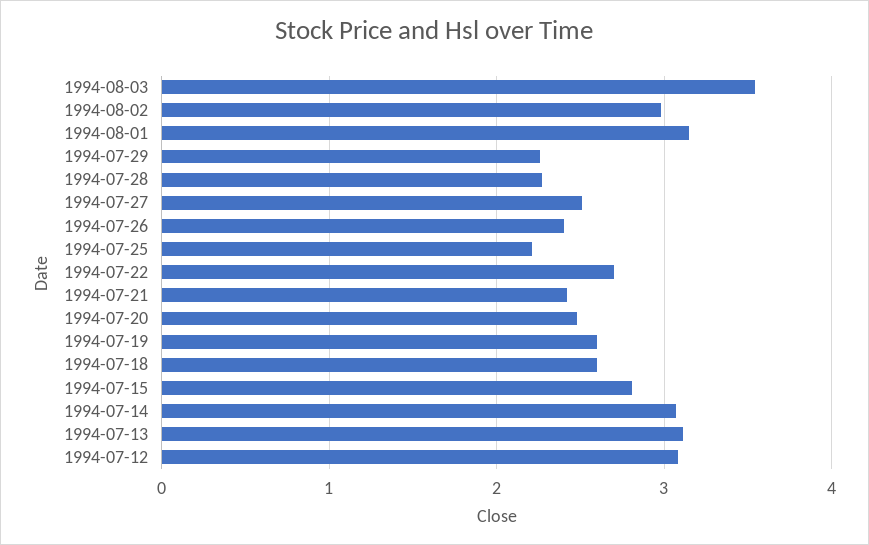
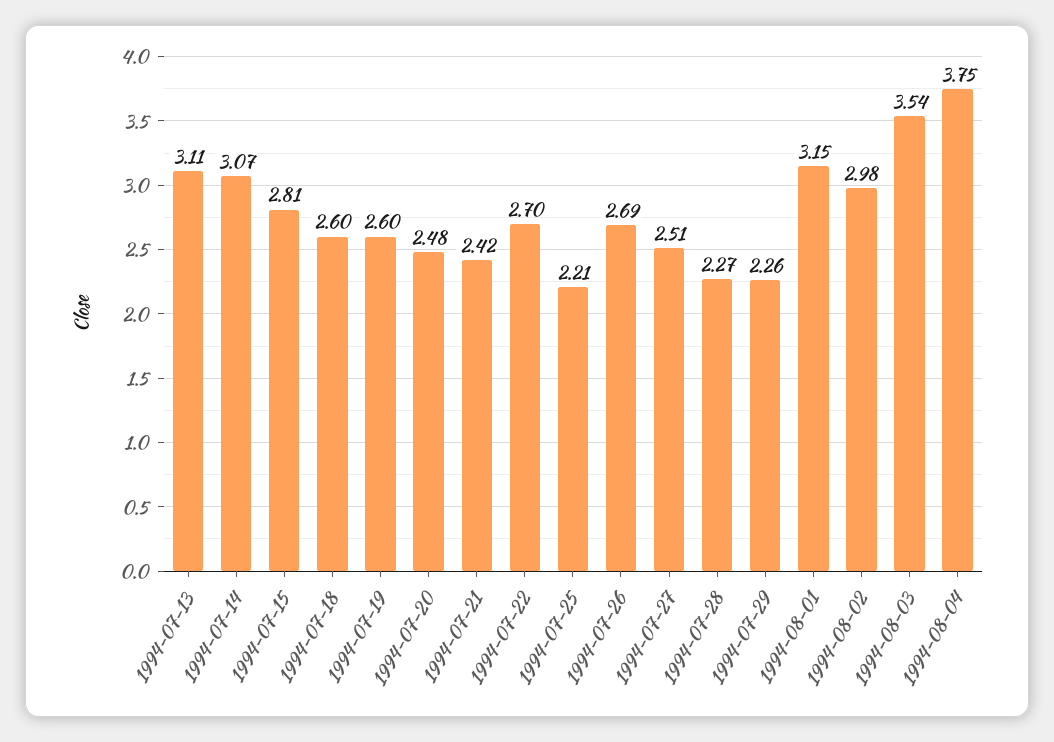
1994-07-26: 2.4 -> 2.69
1994-07-12: 3.1 -> none
1994-08-04: none -> 3.75

